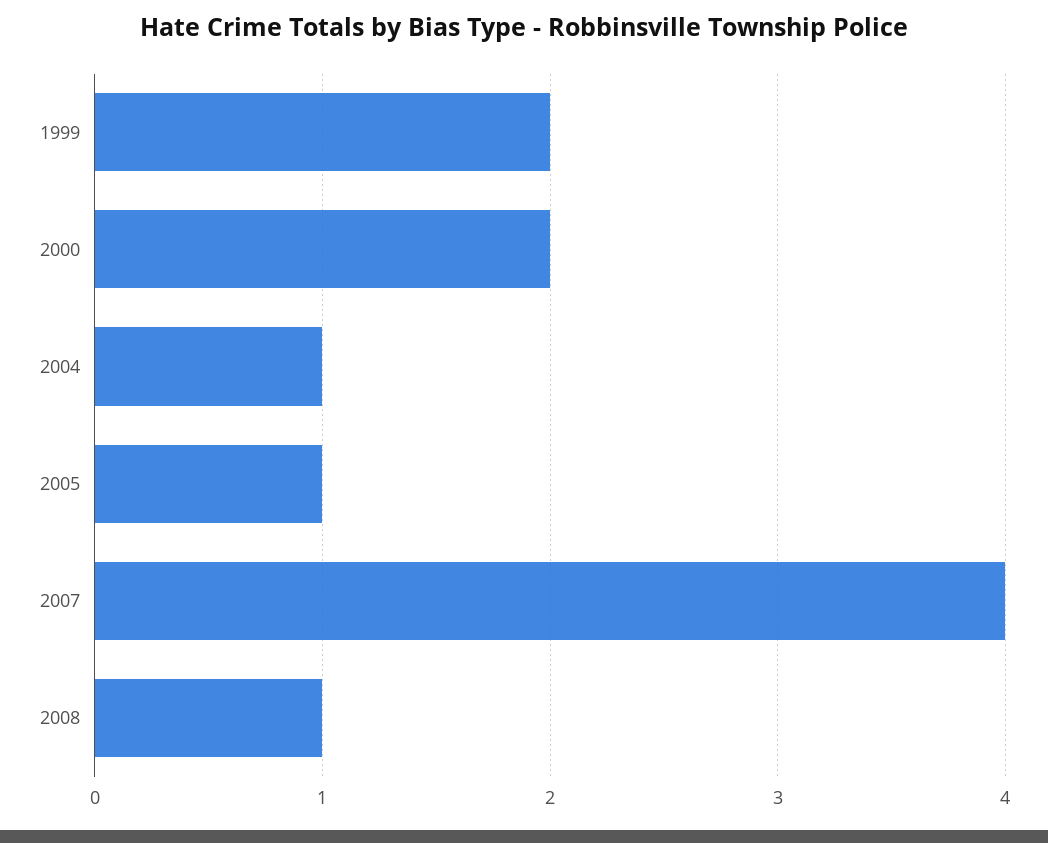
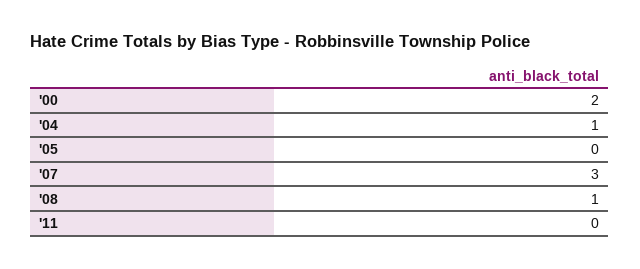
1999: 2 -> none
2005: 1 -> 0
2007: 4 -> 3
'11: none -> 0

